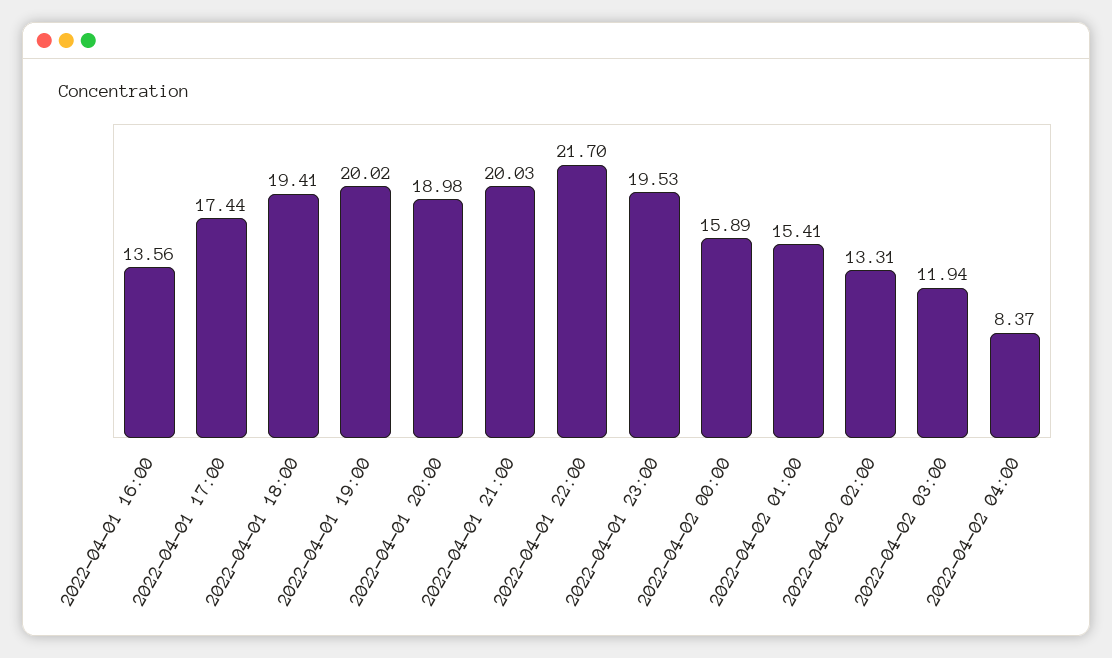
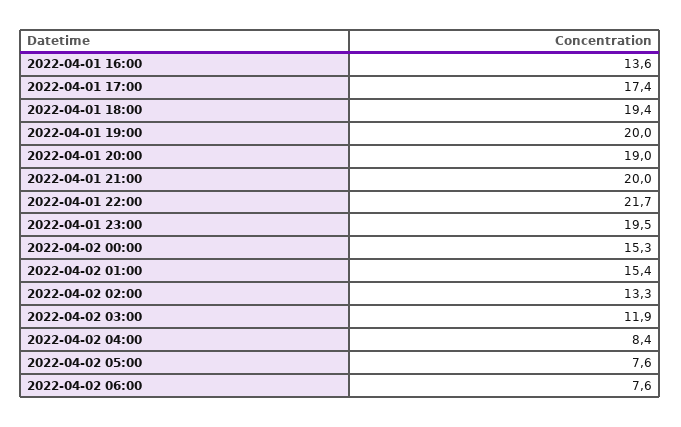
2022-04-02 00:00: 15.89 -> 15.3
2022-04-02 05:00: none -> 7.6
2022-04-02 06:00: none -> 7.6

